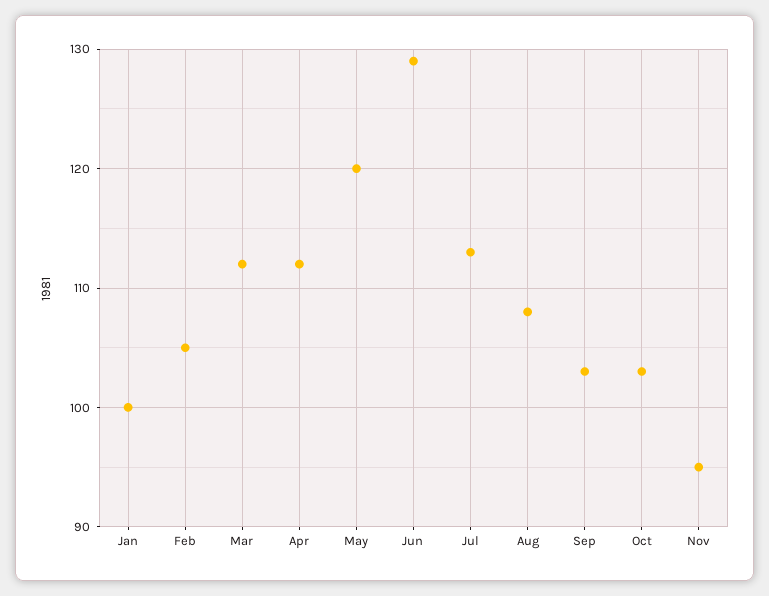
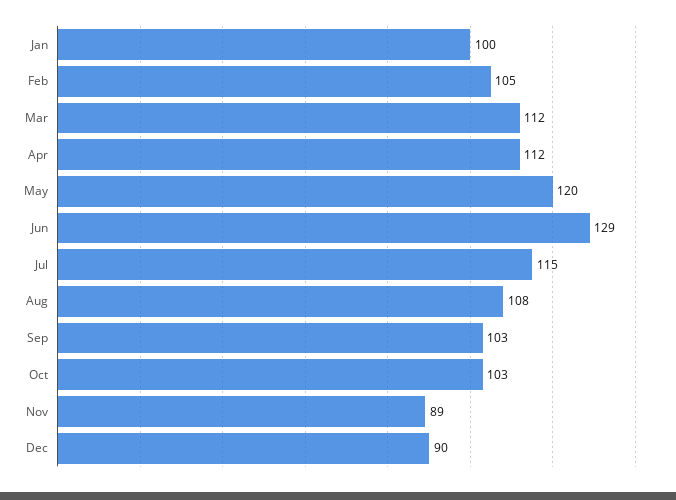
Jul: 113 -> 115
Nov: 95 -> 89
Dec: none -> 90

